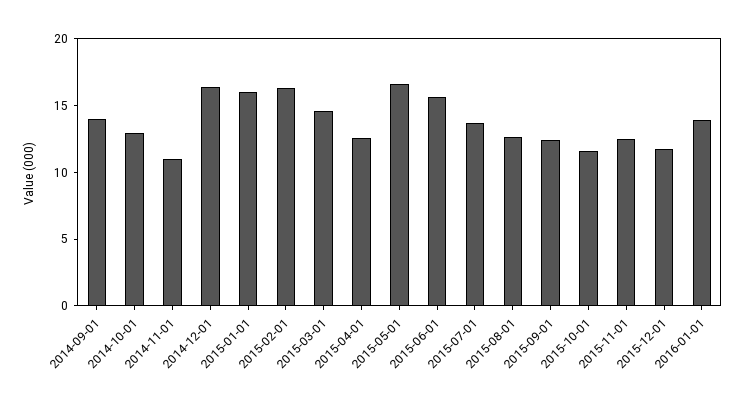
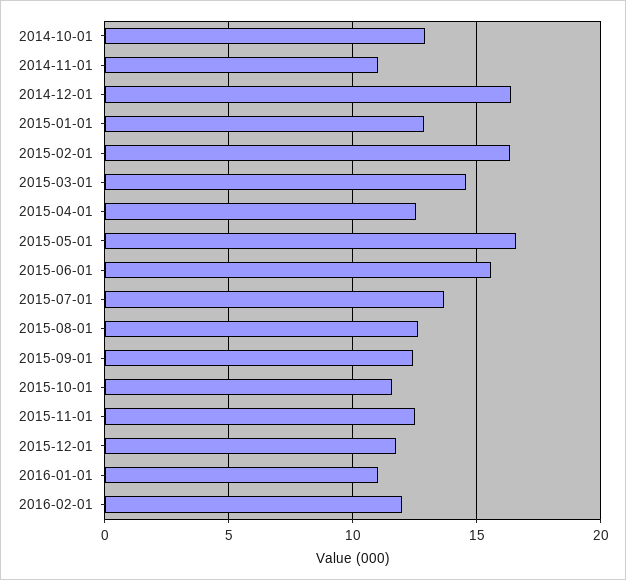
2014-09-01: 14 -> none
2015-01-01: 16 -> 13
2016-01-01: 14 -> 11
2016-02-01: none -> 12

